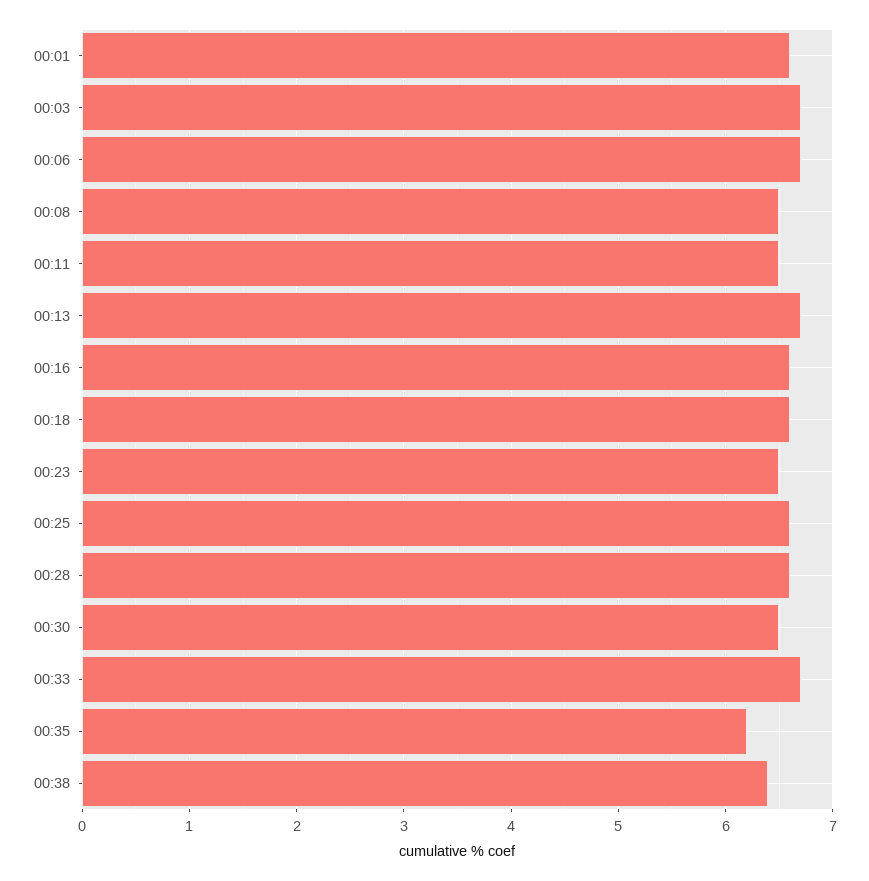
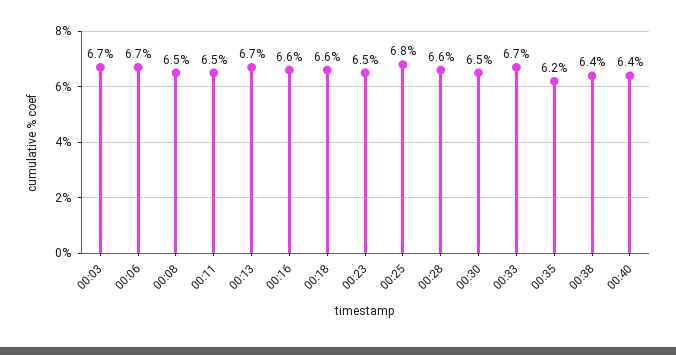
00:01: 6.6 -> none
00:25: 6.6 -> 6.8
00:40: none -> 6.4

